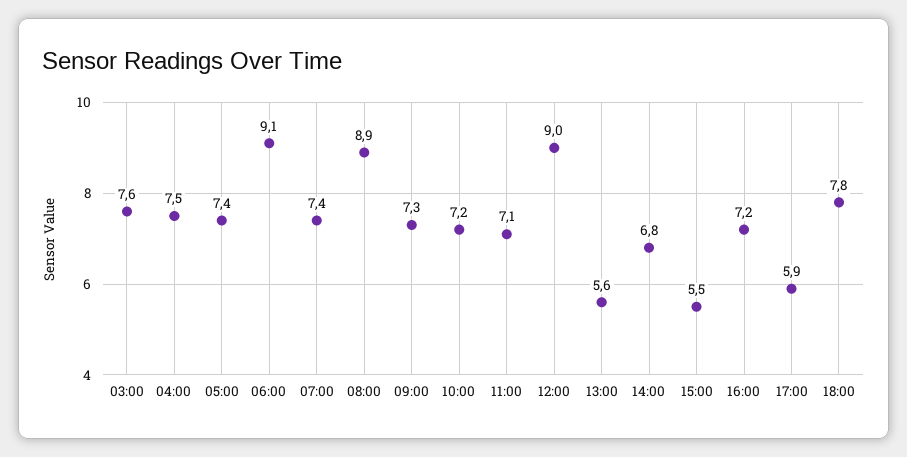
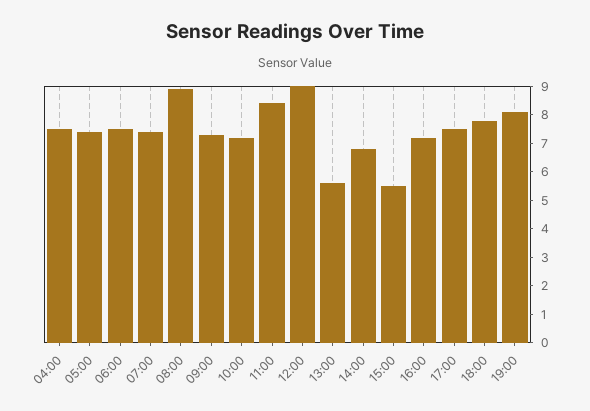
03:00: 7.6 -> none
06:00: 9.1 -> 7.5
11:00: 7.1 -> 8.5
17:00: 5.9 -> 7.5
19:00: none -> 8

